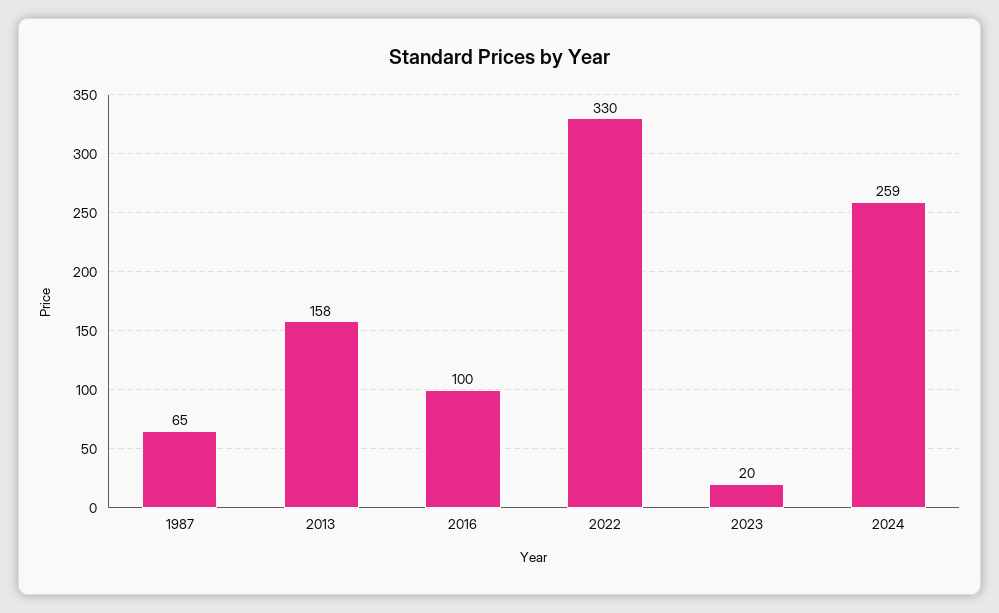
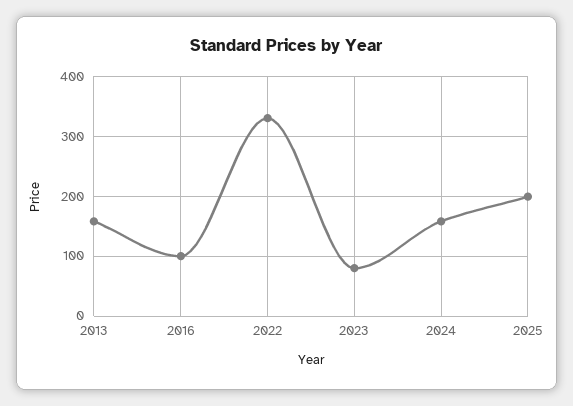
1987: 65 -> none
2023: 20 -> 80
2024: 259 -> 160
2025: none -> 200

